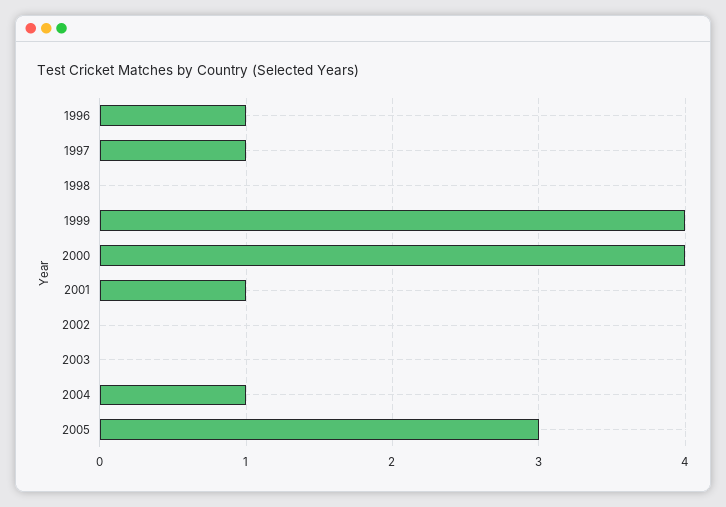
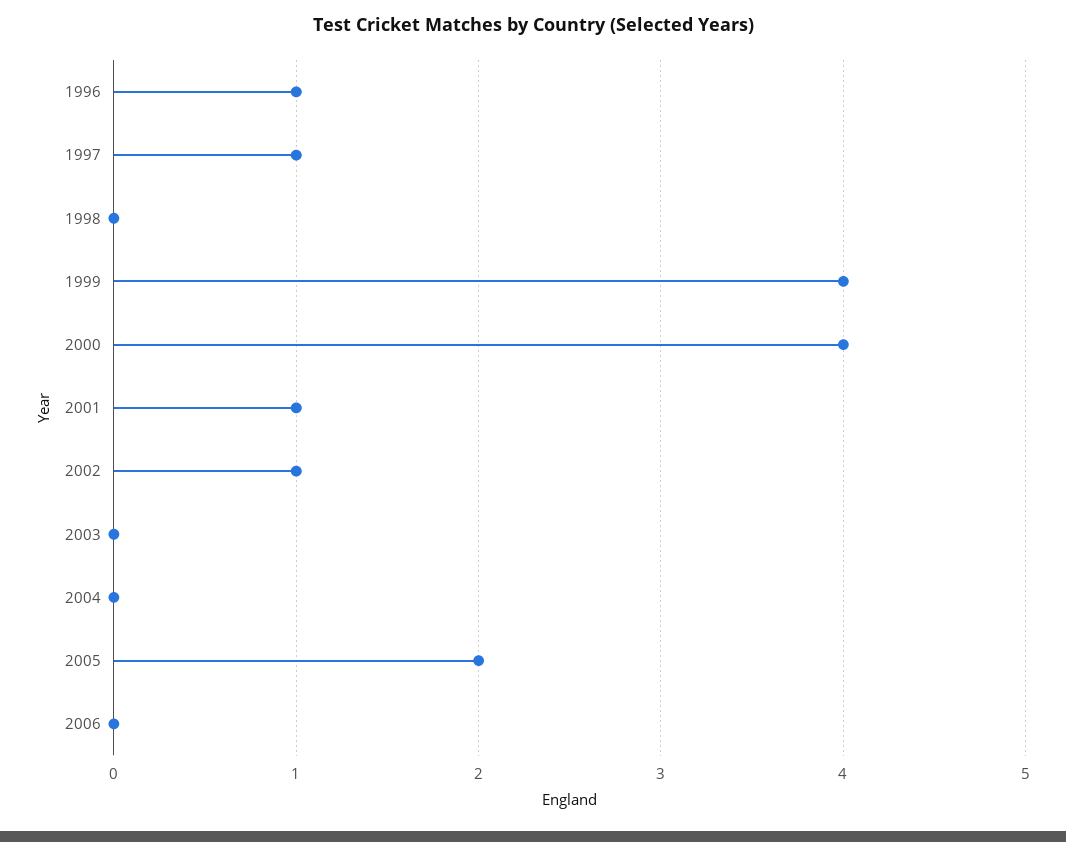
2002: 0 -> 1
2004: 1 -> 0
2005: 3 -> 2
2006: none -> 0

